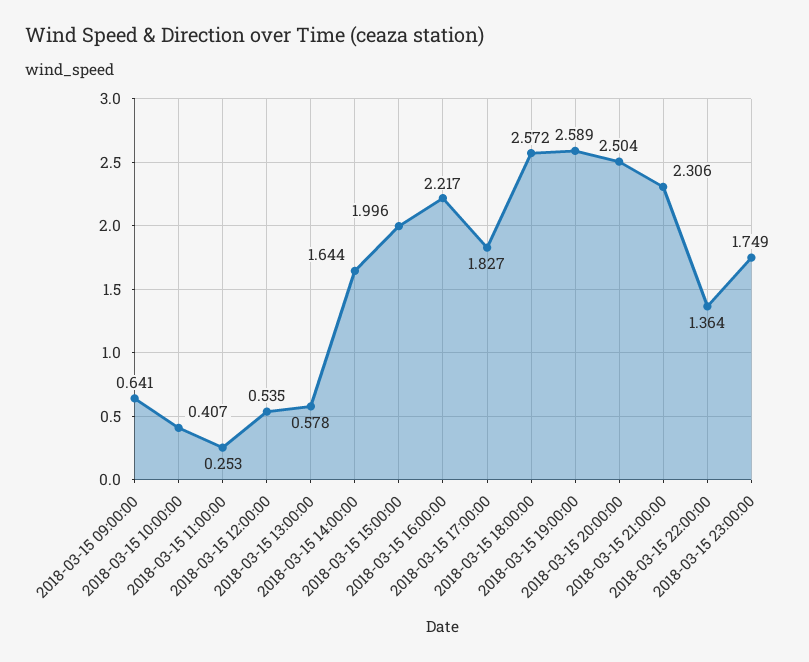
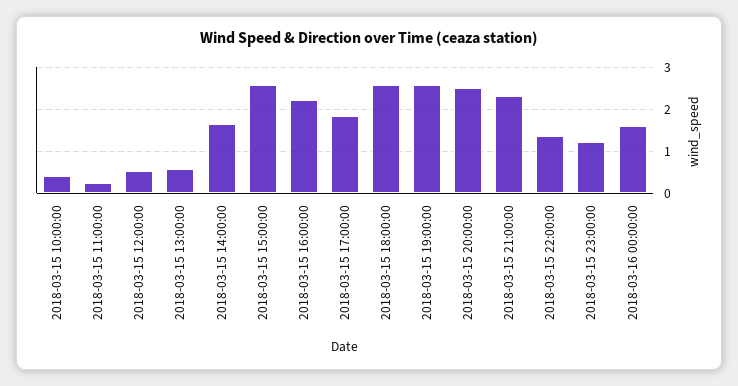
2018-03-15 09:00:00: 0.641 -> none
2018-03-15 15:00:00: 1.996 -> 2.6
2018-03-15 23:00:00: 1.749 -> 1.2
2018-03-16 00:00:00: none -> 1.6

